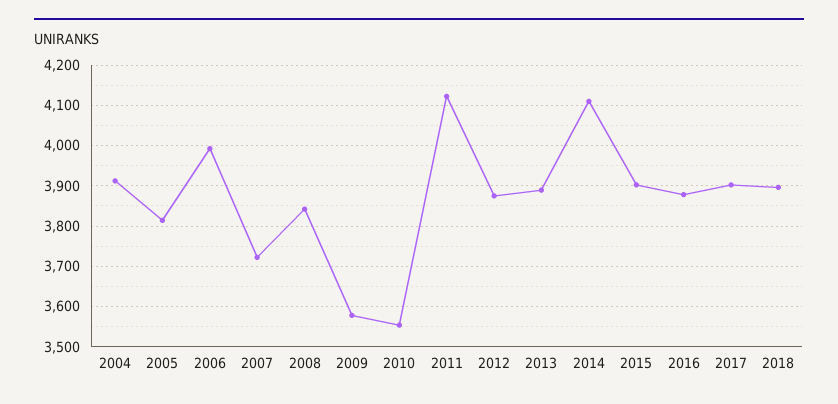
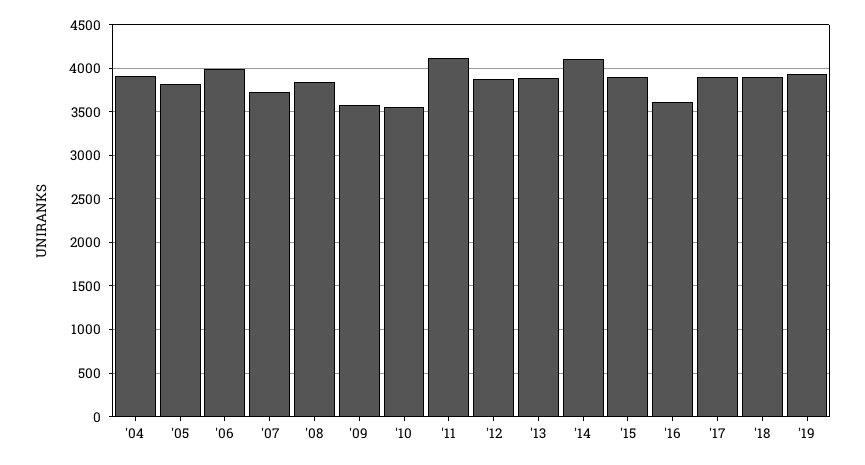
2016: 3880 -> 3600
'19: none -> 3900

